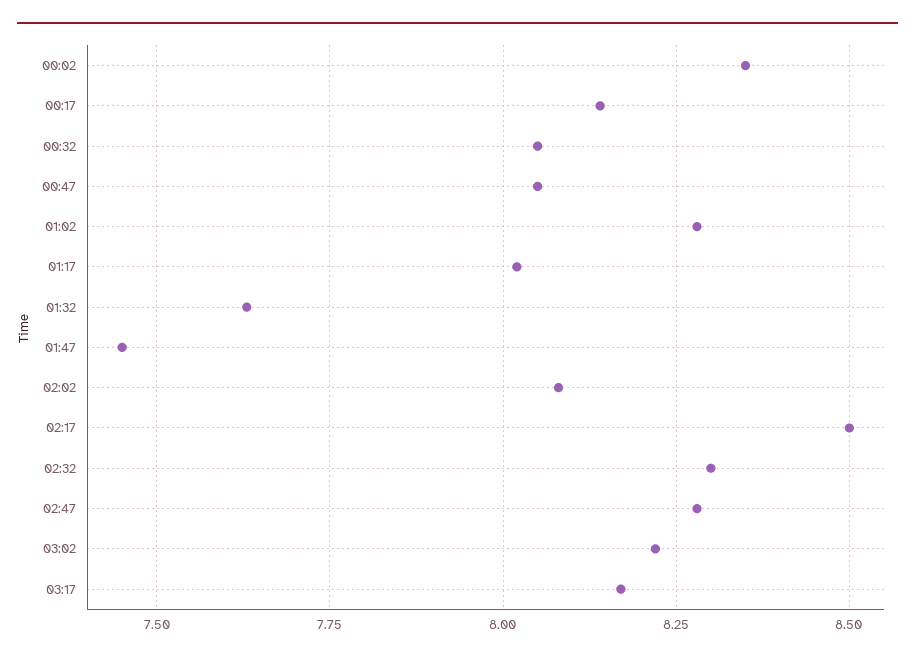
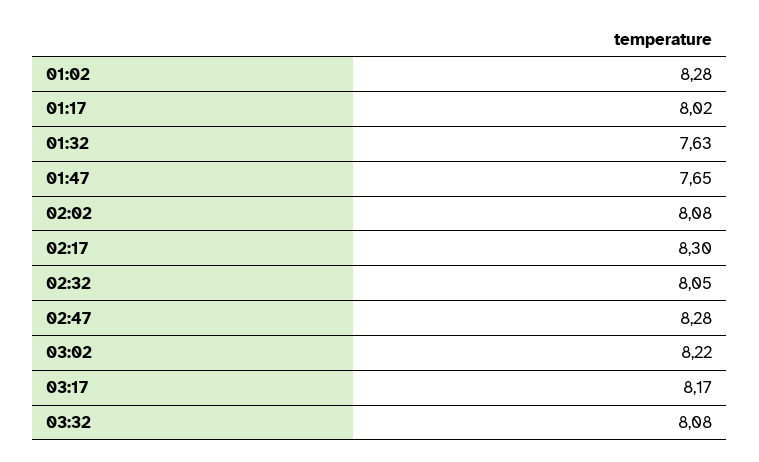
00:02: 8.35 -> none
00:17: 8.15 -> none
00:32: 8.05 -> none
00:47: 8.05 -> none
01:47: 7.45 -> 7.65
02:17: 8.5 -> 8.3
02:32: 8.3 -> 8.05
03:32: none -> 8.08

